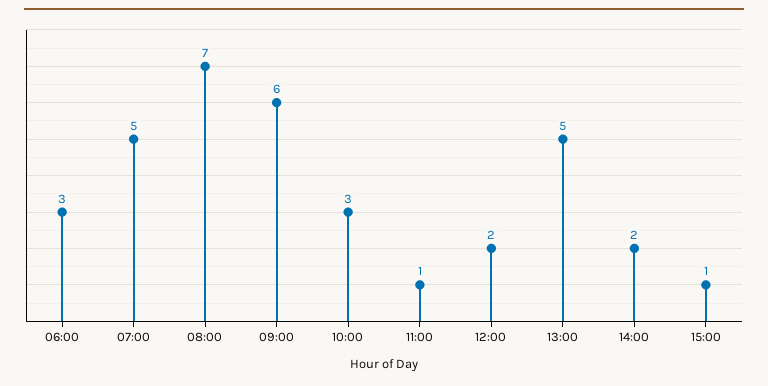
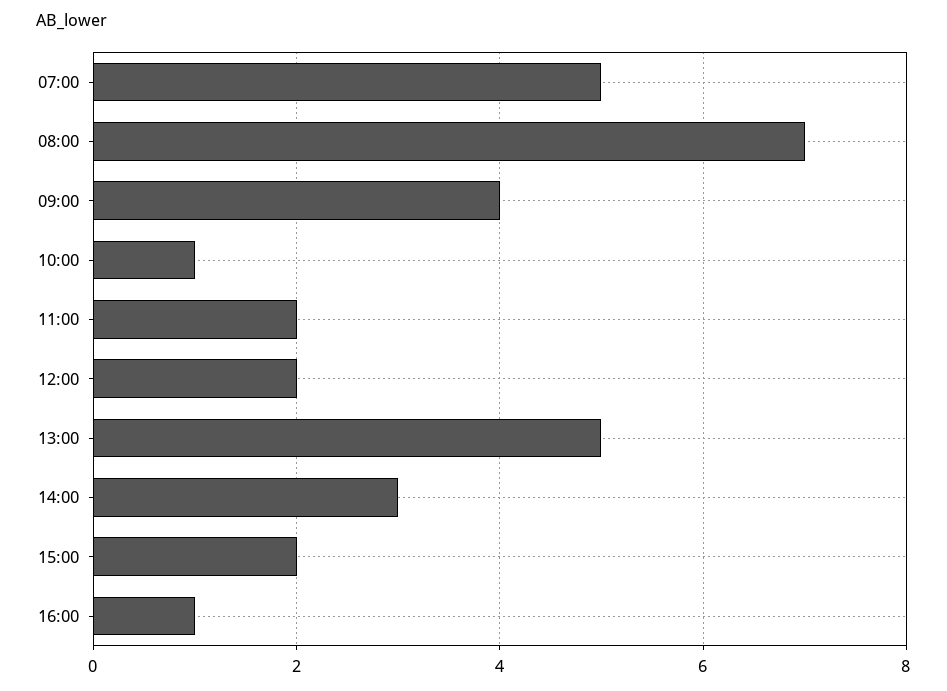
06:00: 3 -> none
09:00: 6 -> 4
10:00: 3 -> 1
11:00: 1 -> 2
14:00: 2 -> 3
15:00: 1 -> 2
16:00: none -> 1

